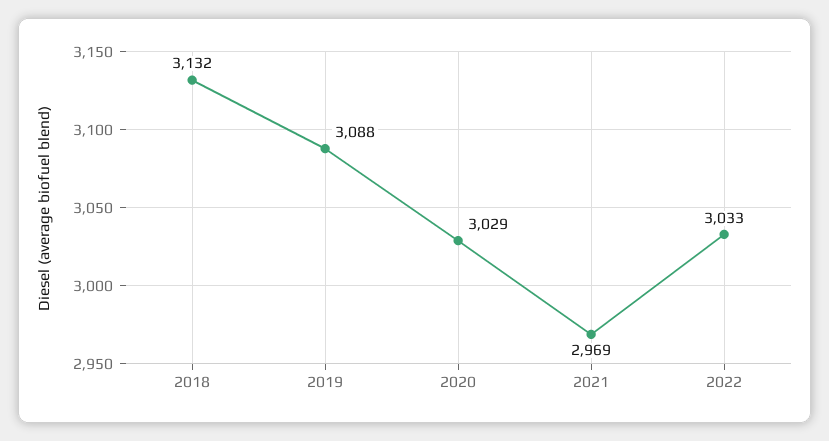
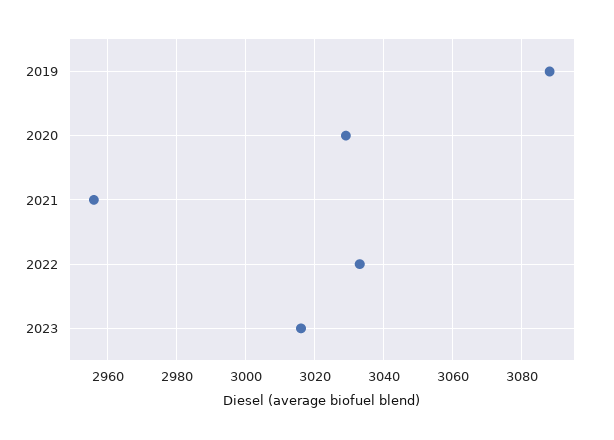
2018: 3132 -> none
2021: 2969 -> 2955
2023: none -> 3015

